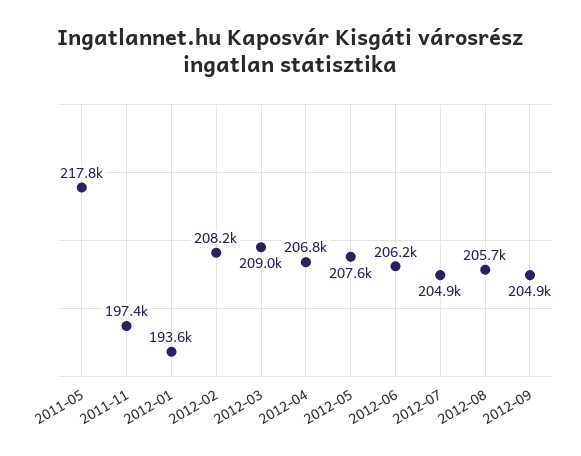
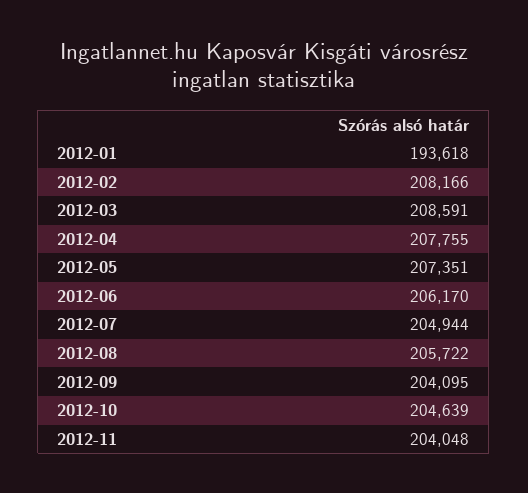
2011-05: 217800 -> none
2011-11: 197400 -> none
2012-03: 209000 -> 208591
2012-04: 206800 -> 207755
2012-05: 207600 -> 207351
2012-09: 204900 -> 204095
2012-10: none -> 204639
2012-11: none -> 204048

